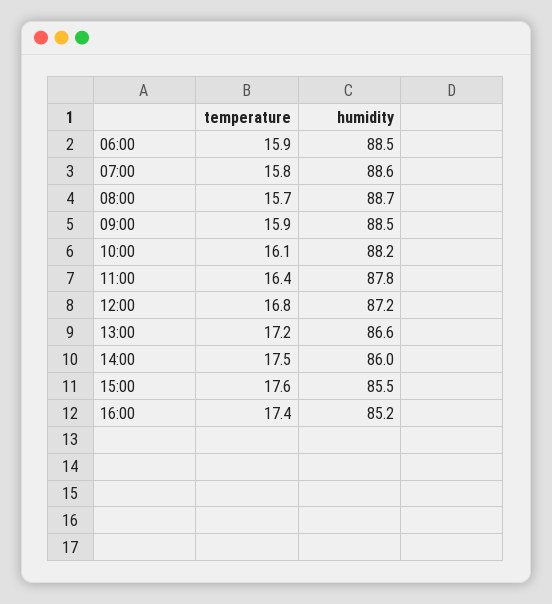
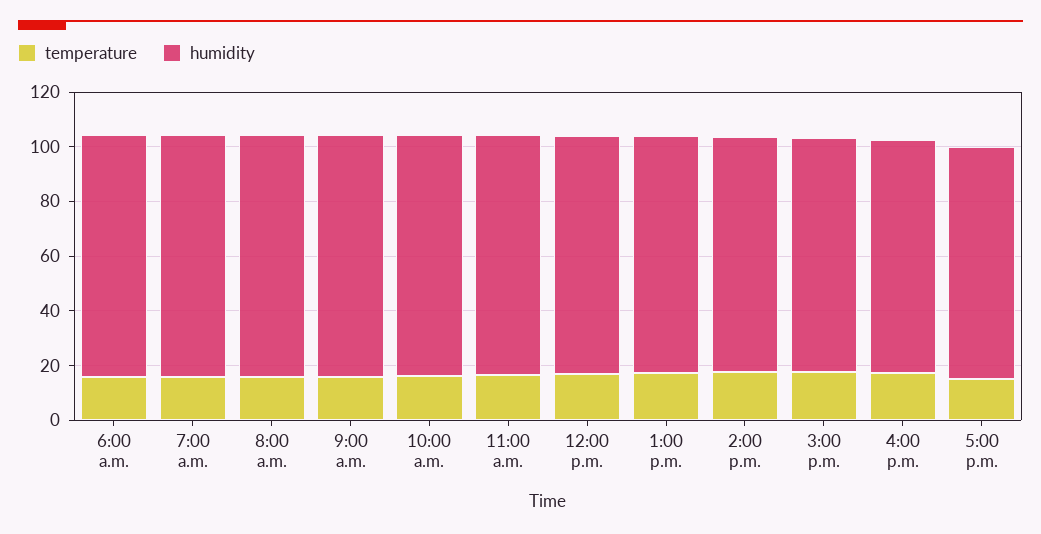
temperature, 5:00 p.m.: none -> 15
humidity, 5:00 p.m.: none -> 85

